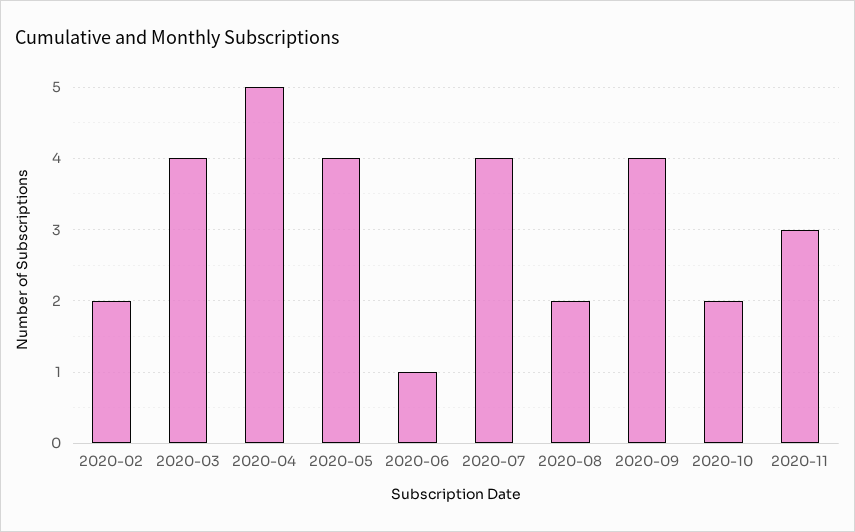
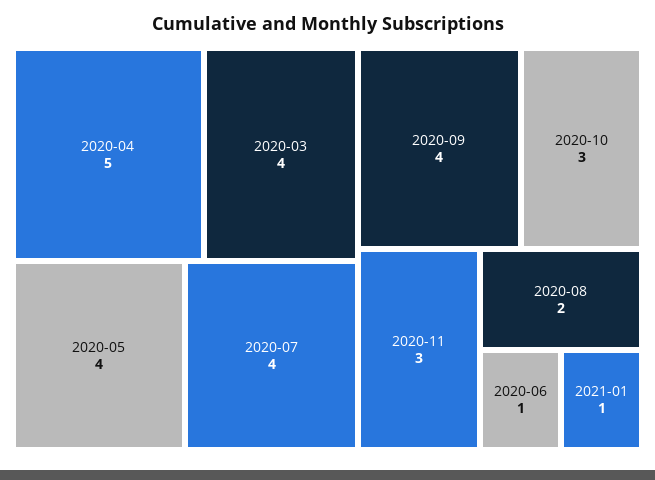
2020-02: 2 -> none
2020-10: 2 -> 3
2021-01: none -> 1

